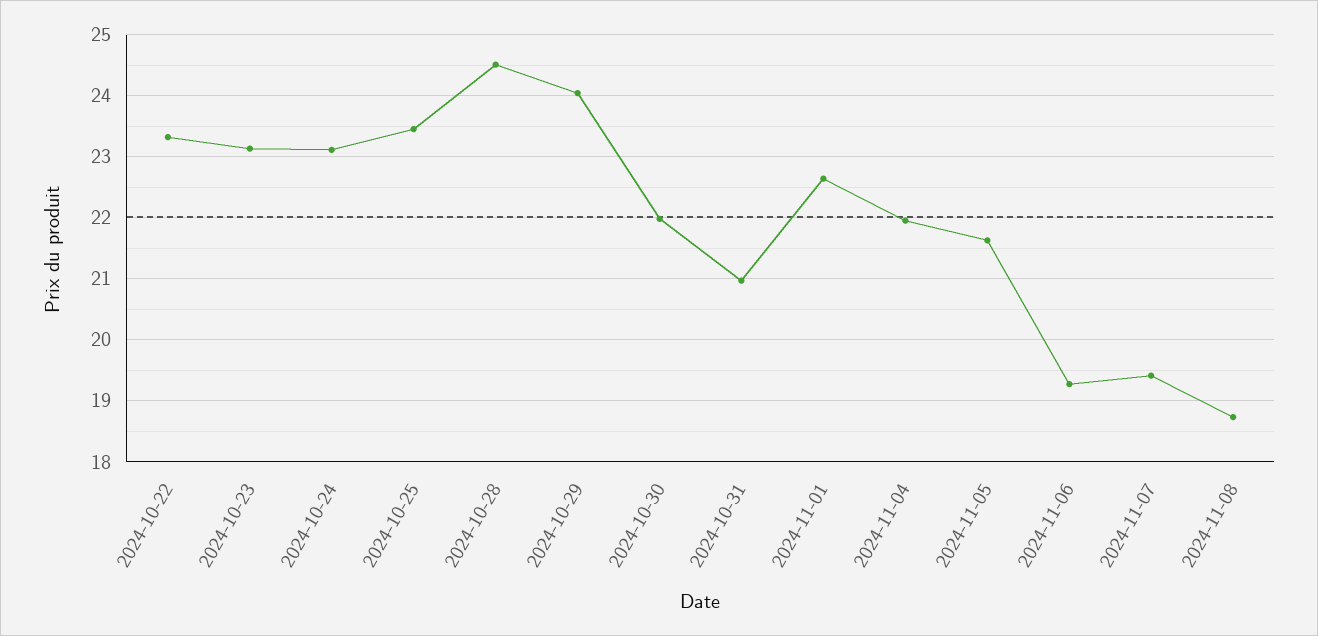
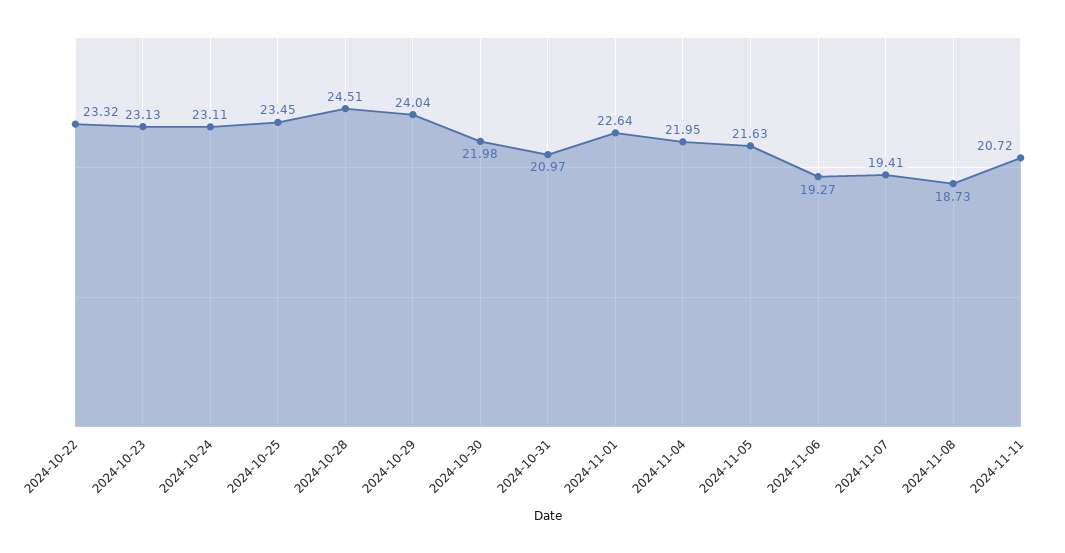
2024-11-11: none -> 20.72

